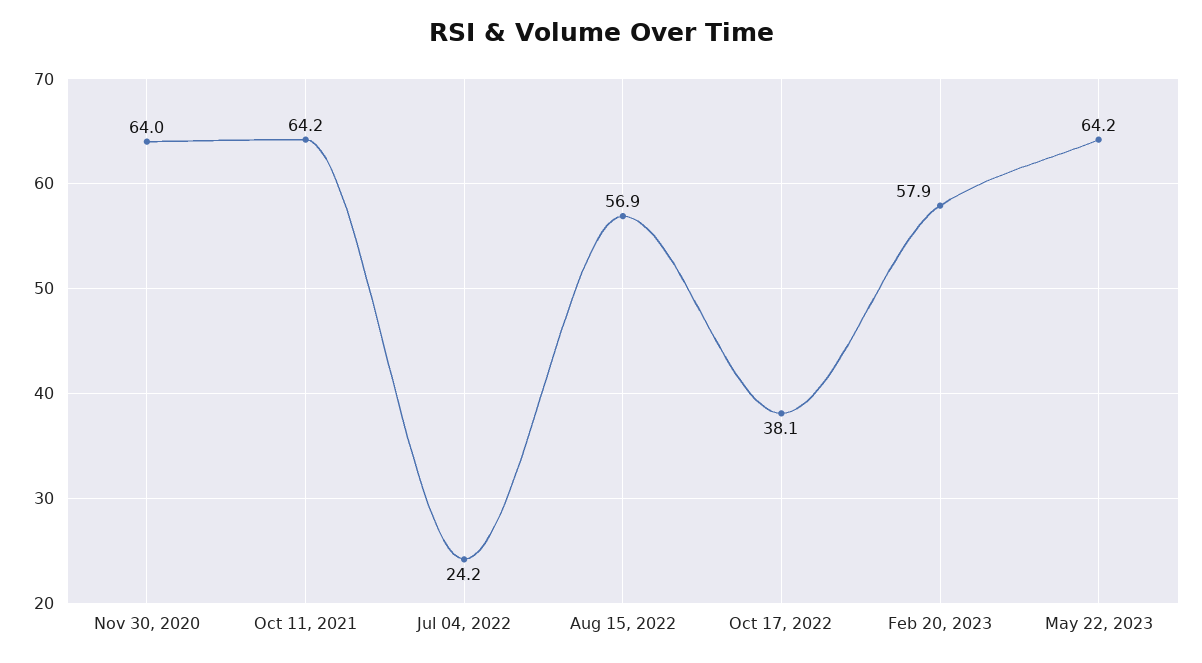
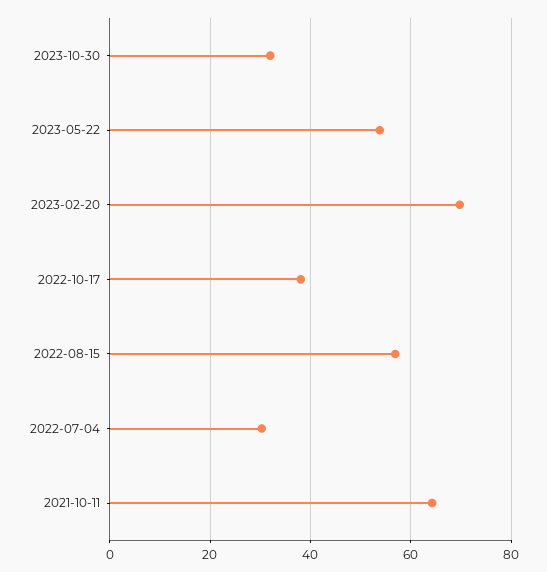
Nov 30, 2020: 64 -> none
Jul 04, 2022: 24.2 -> 30
Feb 20, 2023: 57.9 -> 70
May 22, 2023: 64.2 -> 54
2023-10-30: none -> 32

